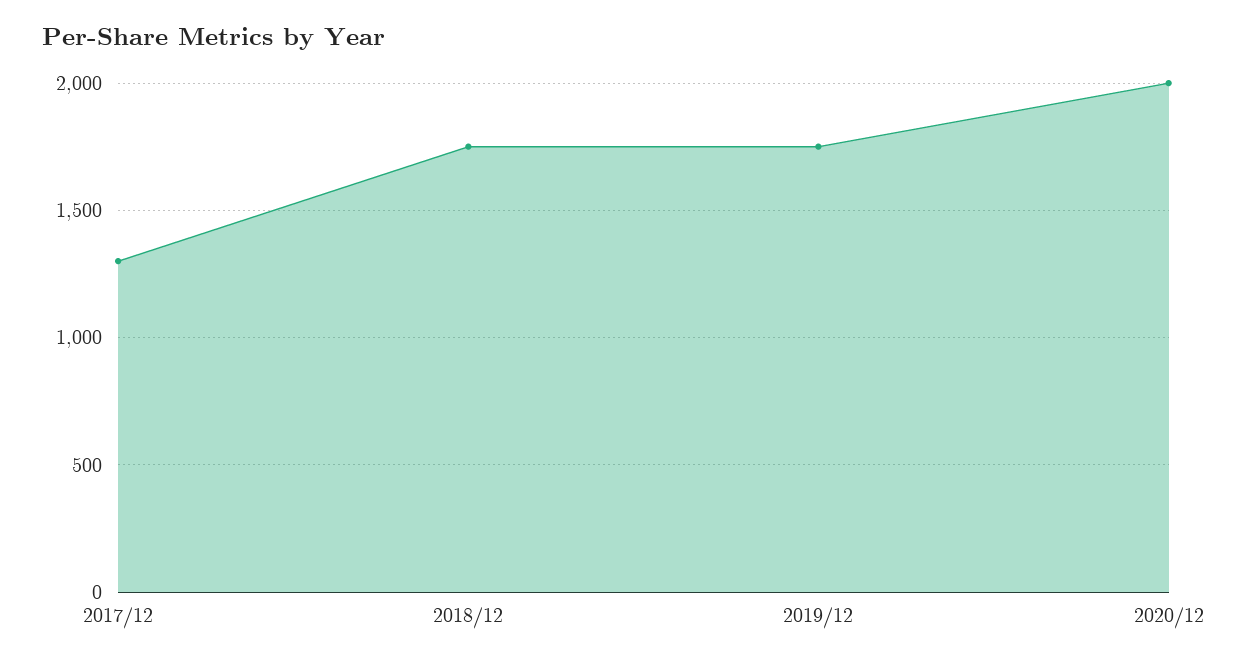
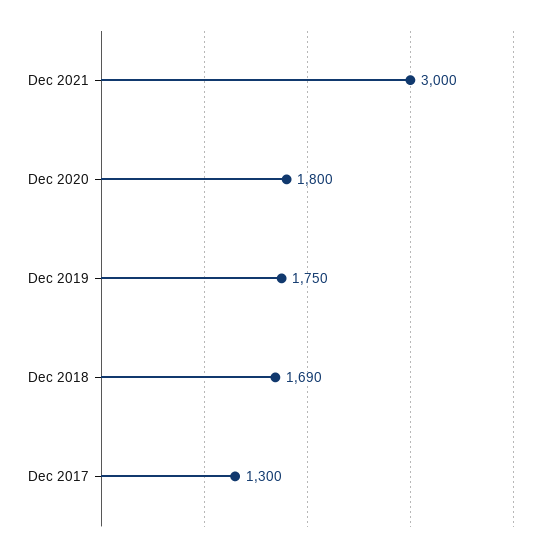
2018/12: 1750 -> 1690
2020/12: 2000 -> 1800
Dec 2021: none -> 3000

